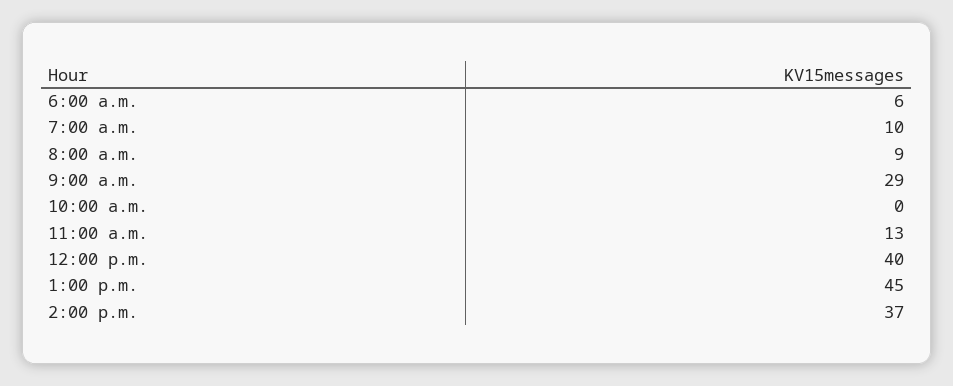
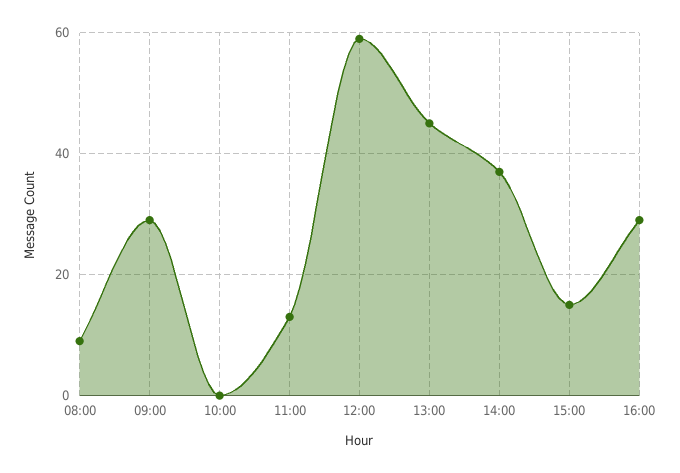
6:00 a.m.: 6 -> none
7:00 a.m.: 10 -> none
12:00 p.m.: 40 -> 60
15:00: none -> 15
16:00: none -> 30

